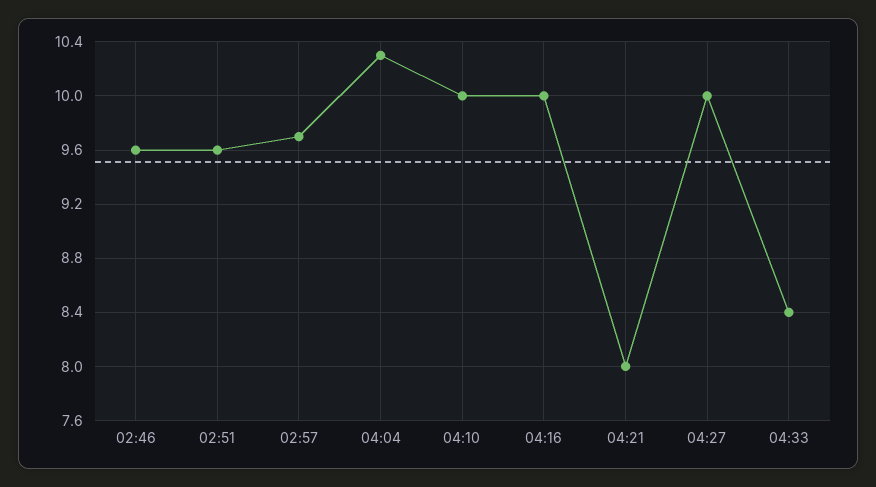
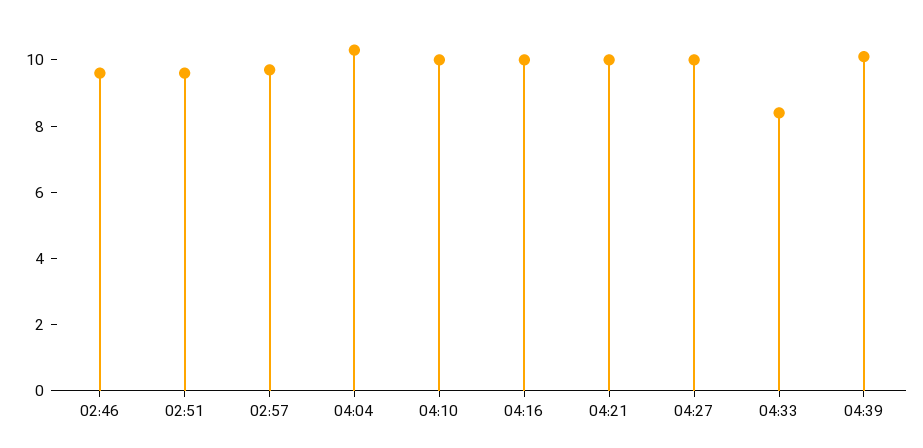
04:21: 8 -> 10
04:39: none -> 10

